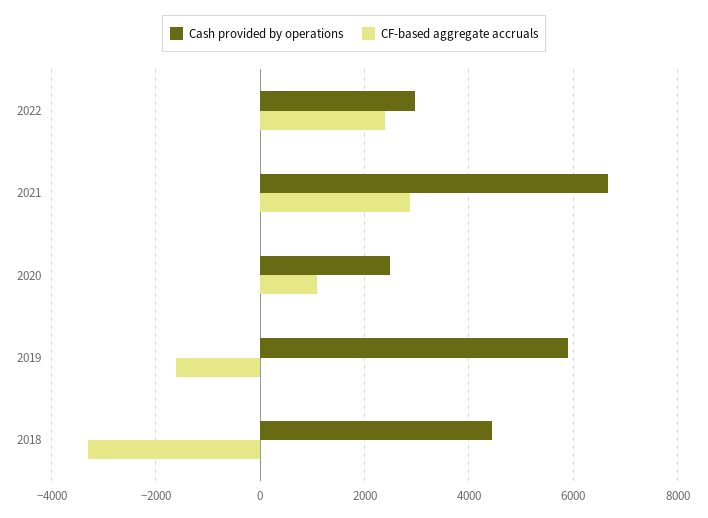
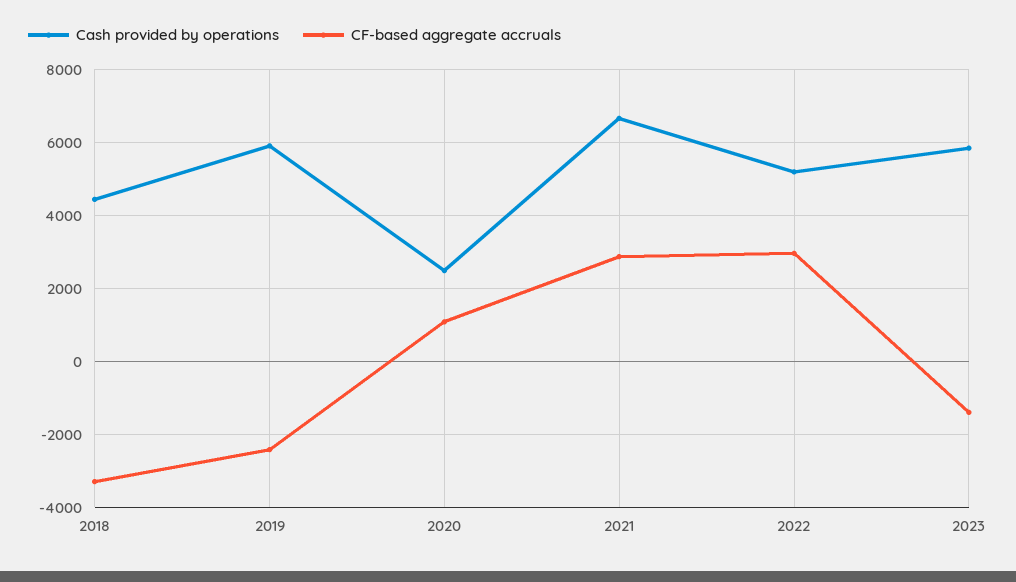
Cash provided by operations, 2022: 3000 -> 5200
CF-based aggregate accruals, 2022: 2400 -> 3000
CF-based aggregate accruals, 2019: -1600 -> -2400
Cash provided by operations, 2023: none -> 5800
CF-based aggregate accruals, 2023: none -> -1400

